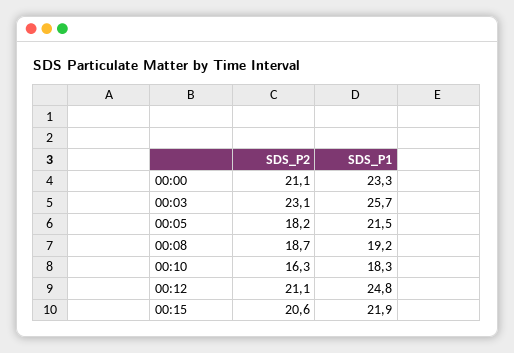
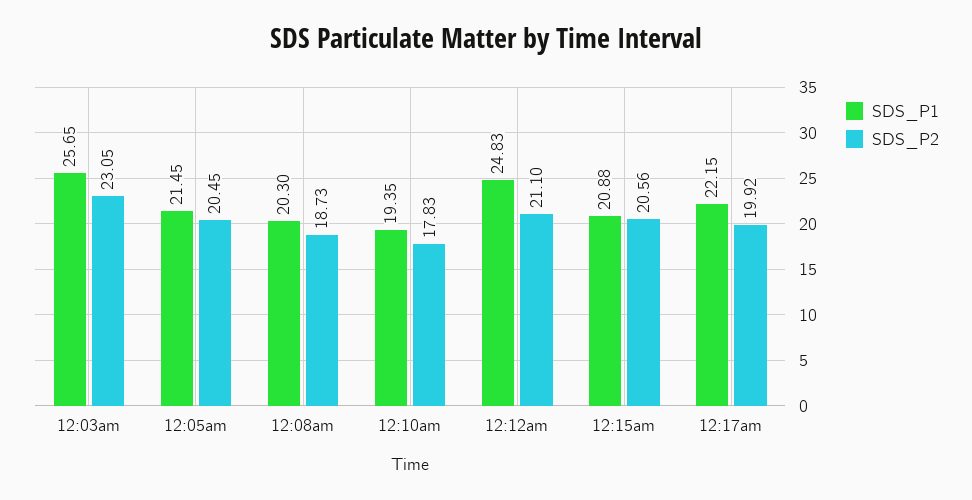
SDS_P2, 00:00: 21.1 -> none
SDS_P1, 00:00: 23.3 -> none
SDS_P2, 00:05: 18.2 -> 20.45
SDS_P1, 00:08: 19.2 -> 20.3
SDS_P2, 00:10: 16.3 -> 17.83
SDS_P1, 00:10: 18.3 -> 19.35
SDS_P1, 00:15: 21.9 -> 20.88
SDS_P1, 12:17am: none -> 22.15
SDS_P2, 12:17am: none -> 19.92

